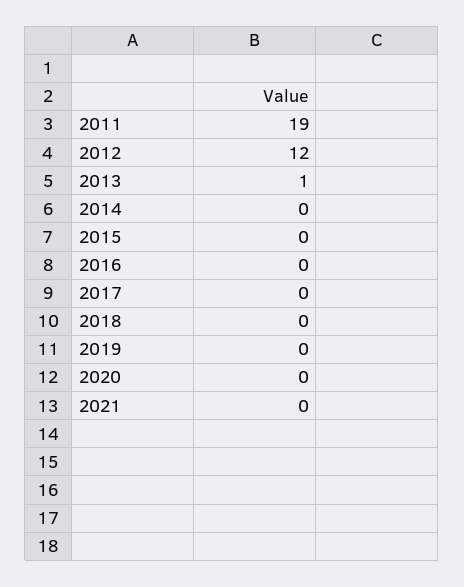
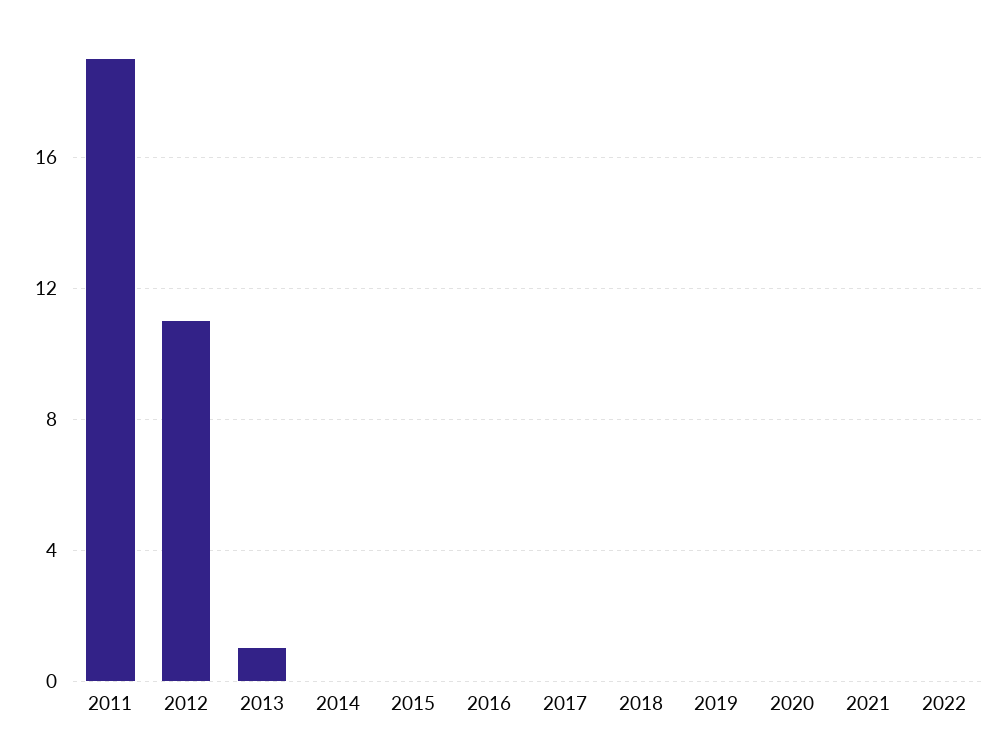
2012: 12 -> 11
2022: none -> 0

